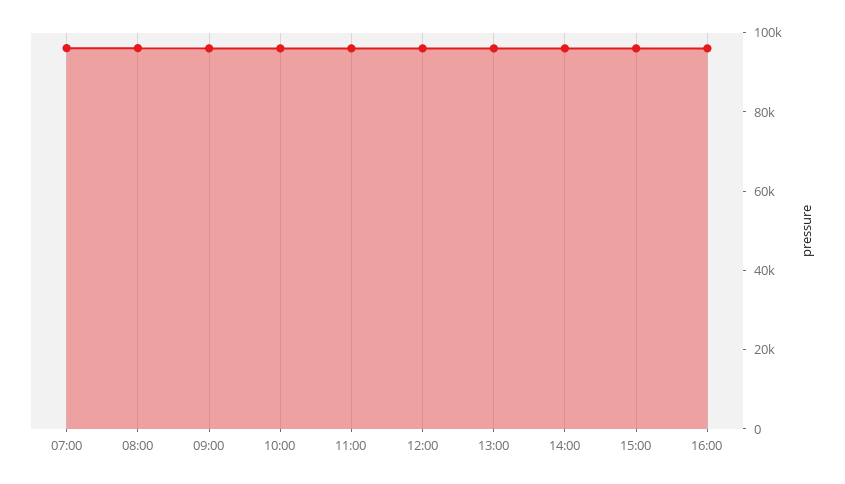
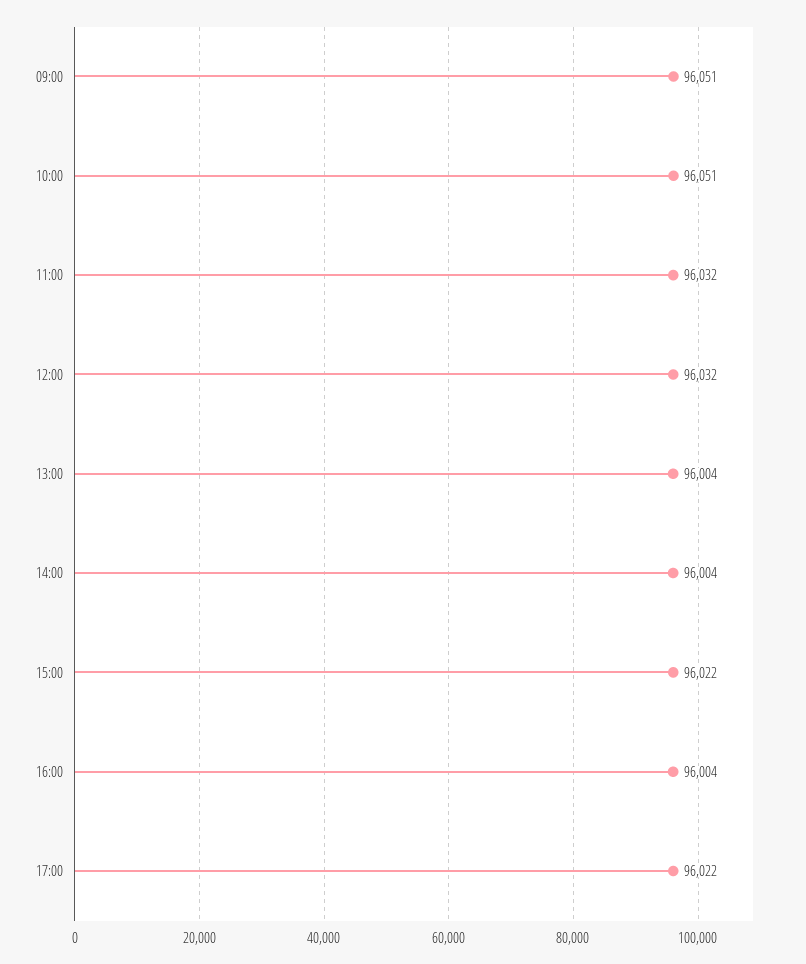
07:00: 95000 -> none
08:00: 95000 -> none
17:00: none -> 96022

